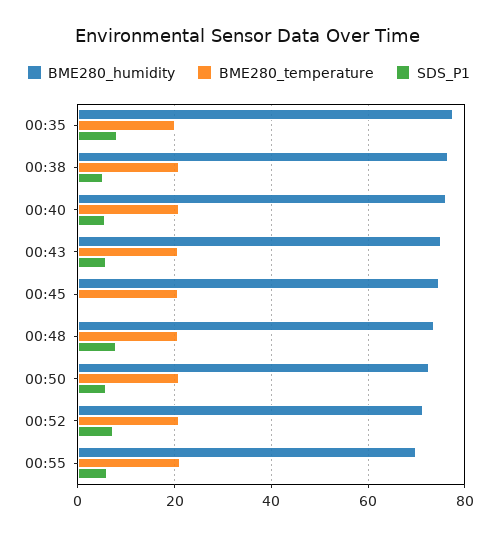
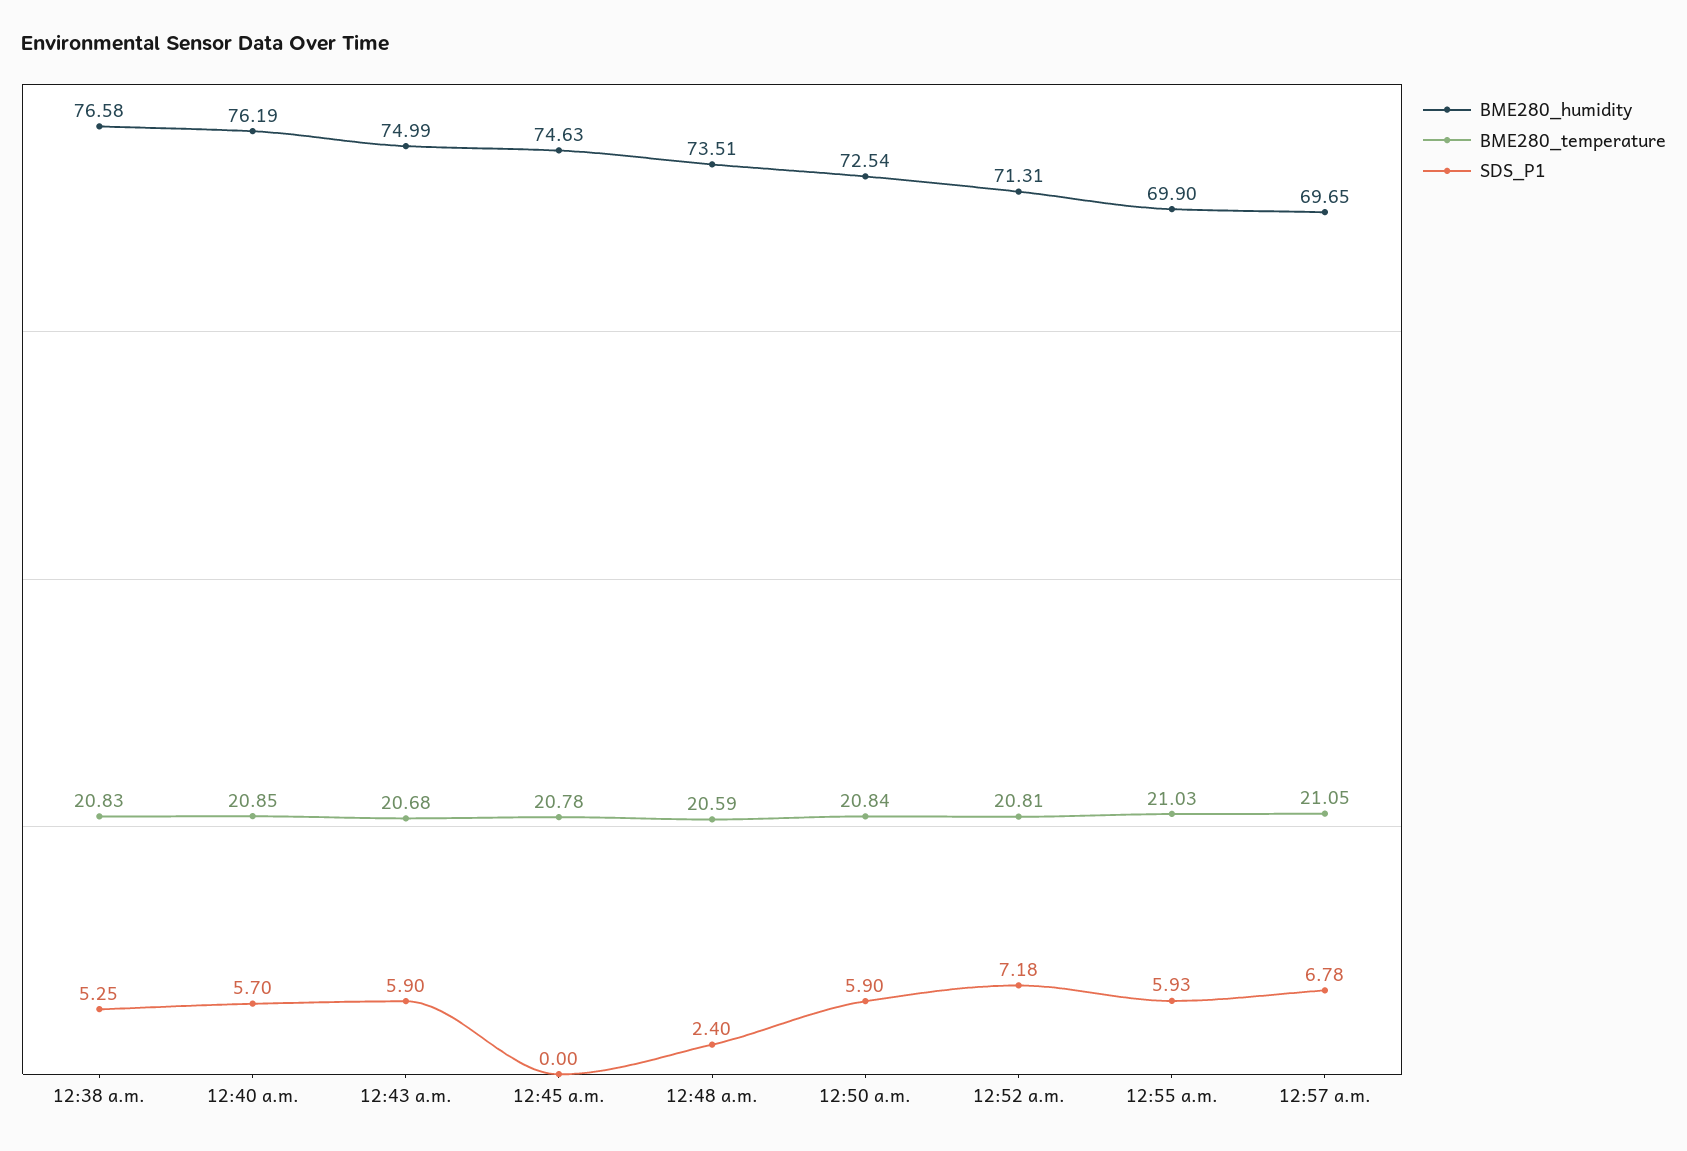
BME280_humidity, 00:35: 78 -> none
BME280_temperature, 00:35: 20 -> none
SDS_P1, 00:35: 8 -> none
SDS_P1, 00:48: 8 -> 2.4
BME280_humidity, 12:57 a.m.: none -> 69.65
BME280_temperature, 12:57 a.m.: none -> 21.05
SDS_P1, 12:57 a.m.: none -> 6.78

